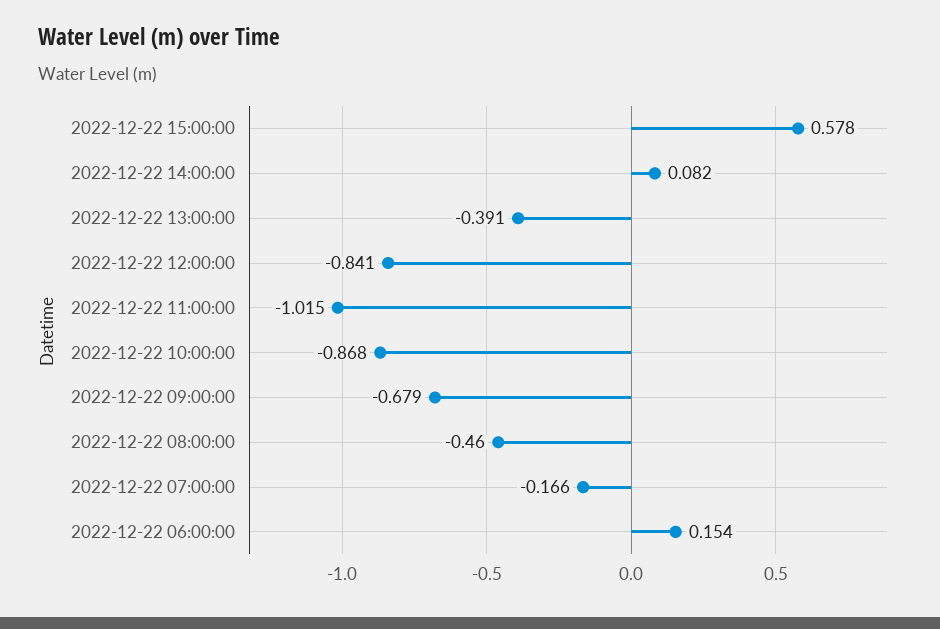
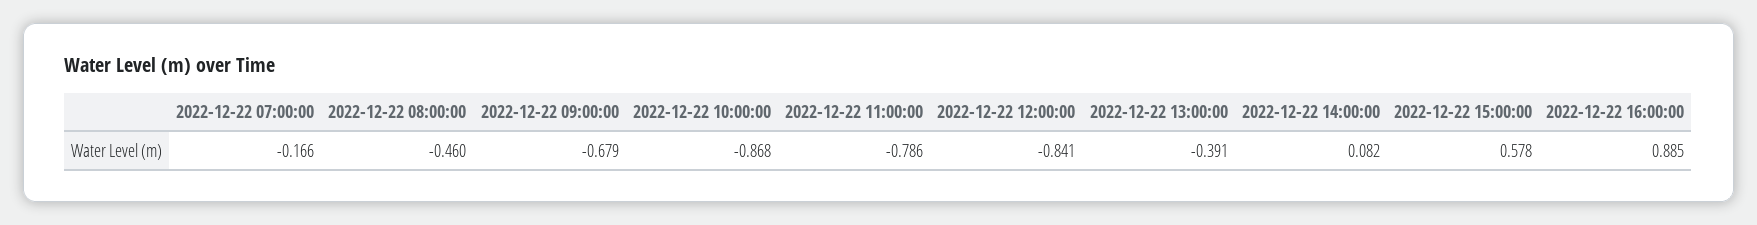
2022-12-22 11:00:00: -1.015 -> -0.786
2022-12-22 06:00:00: 0.154 -> none
2022-12-22 16:00:00: none -> 0.885

